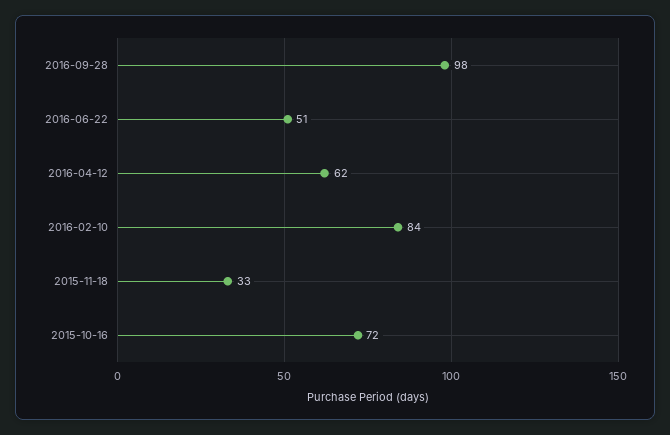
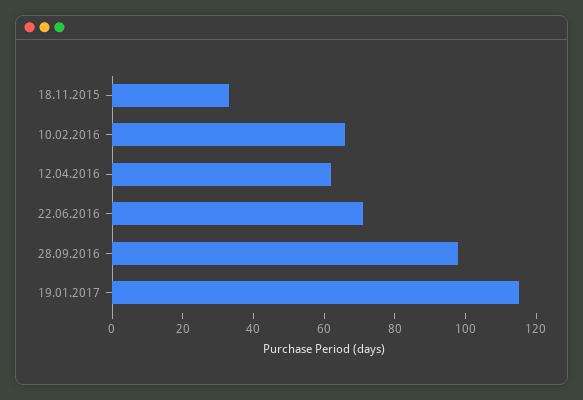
2016-06-22: 51 -> 70
2016-02-10: 84 -> 65
2015-10-16: 72 -> none
19.01.2017: none -> 115

